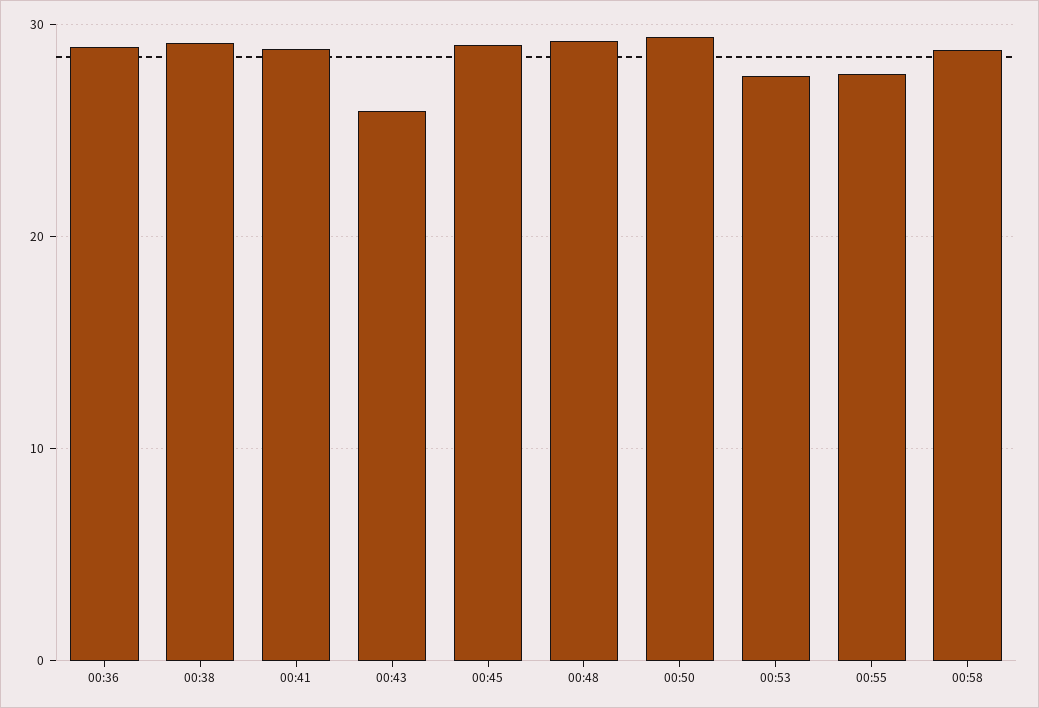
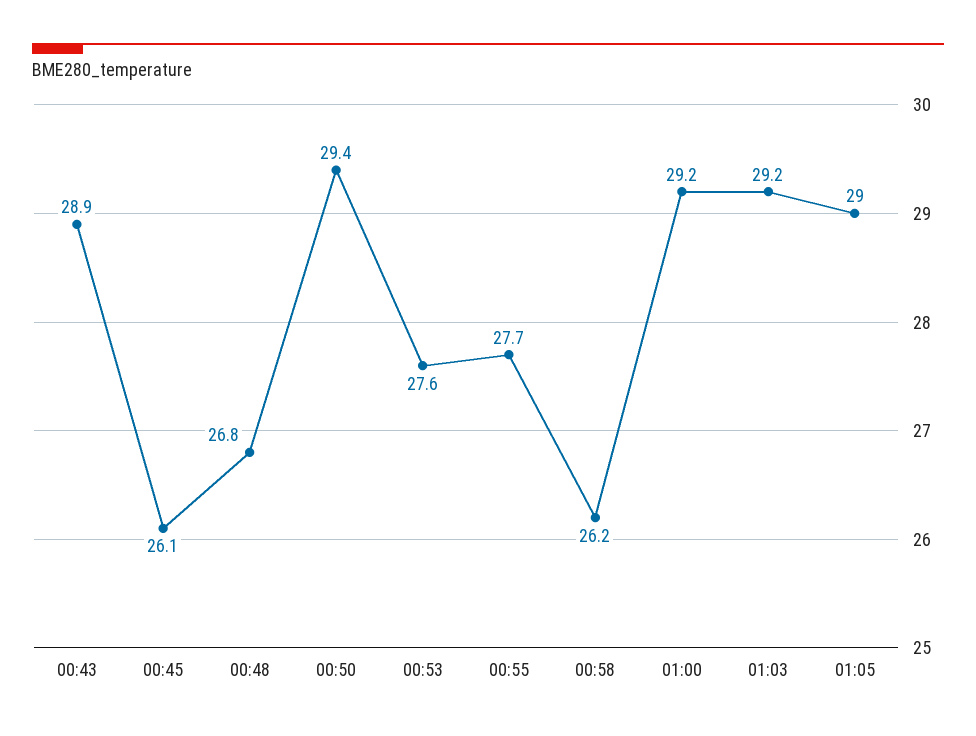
00:36: 29 -> none
00:38: 29 -> none
00:41: 29 -> none
00:43: 26 -> 28.9
00:45: 29 -> 26.1
00:48: 29 -> 26.8
00:58: 29 -> 26.2
01:00: none -> 29.2
01:03: none -> 29.2
01:05: none -> 29

